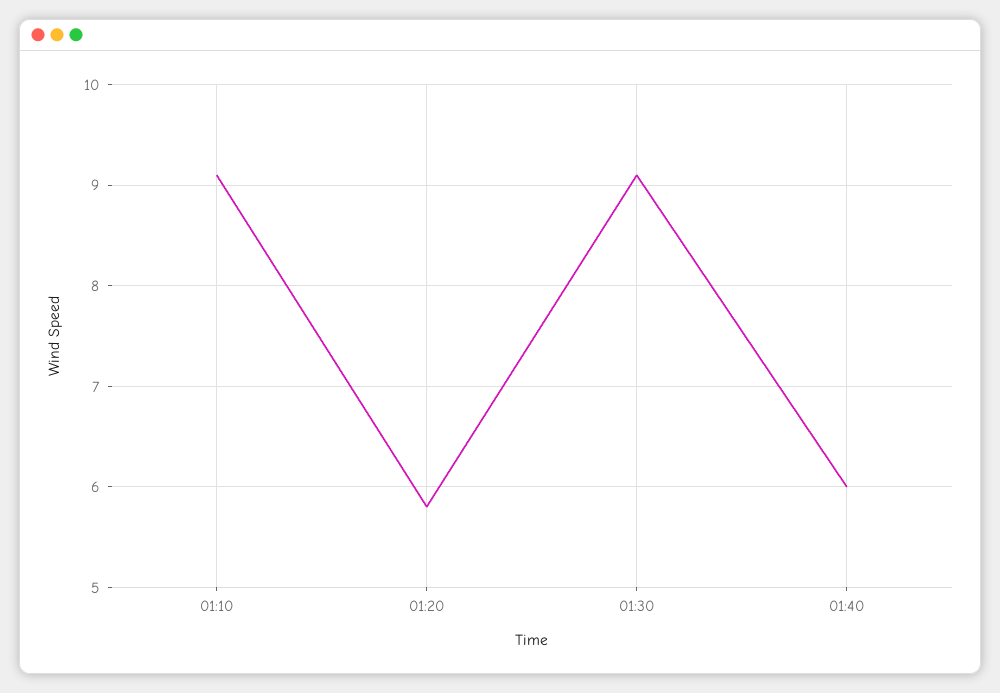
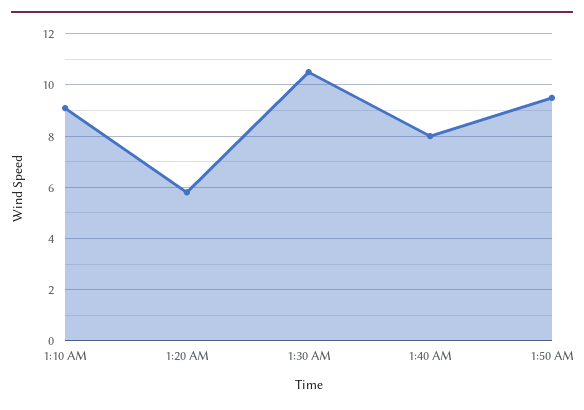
01:30: 9.1 -> 10.5
01:40: 6 -> 8
1:50 AM: none -> 9.5

